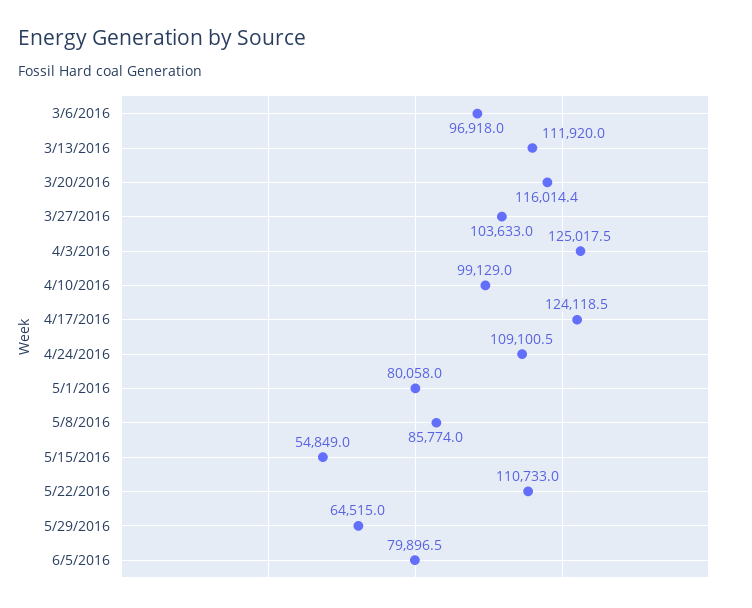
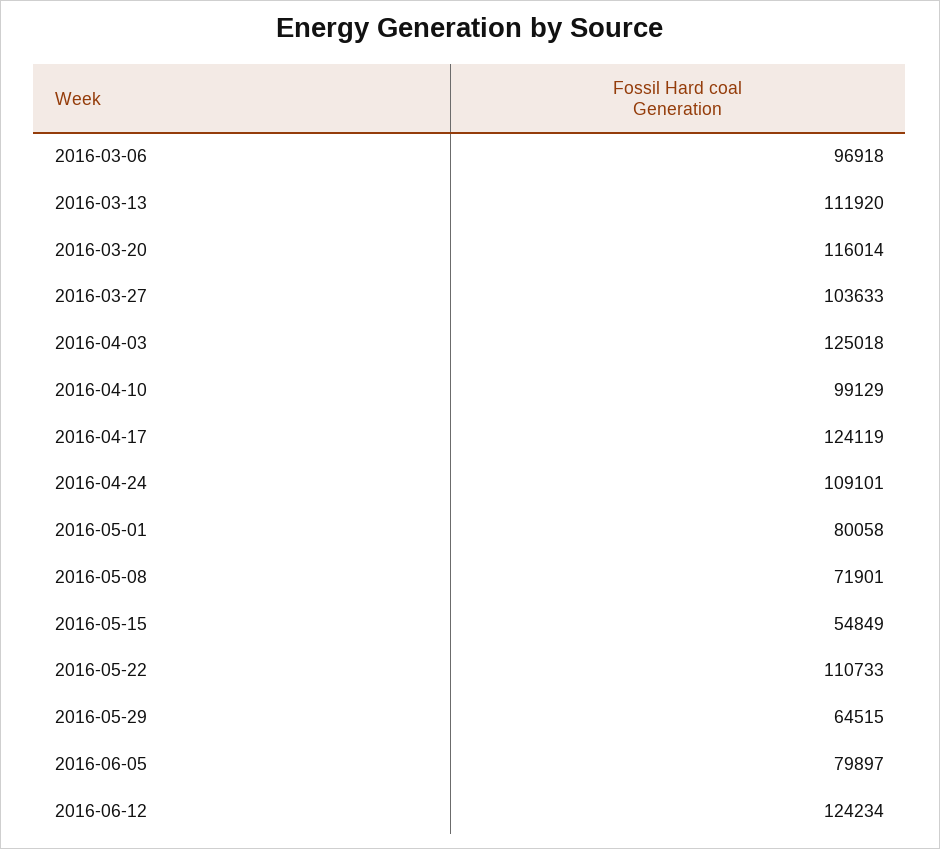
5/8/2016: 85774 -> 71901
2016-06-12: none -> 124234

